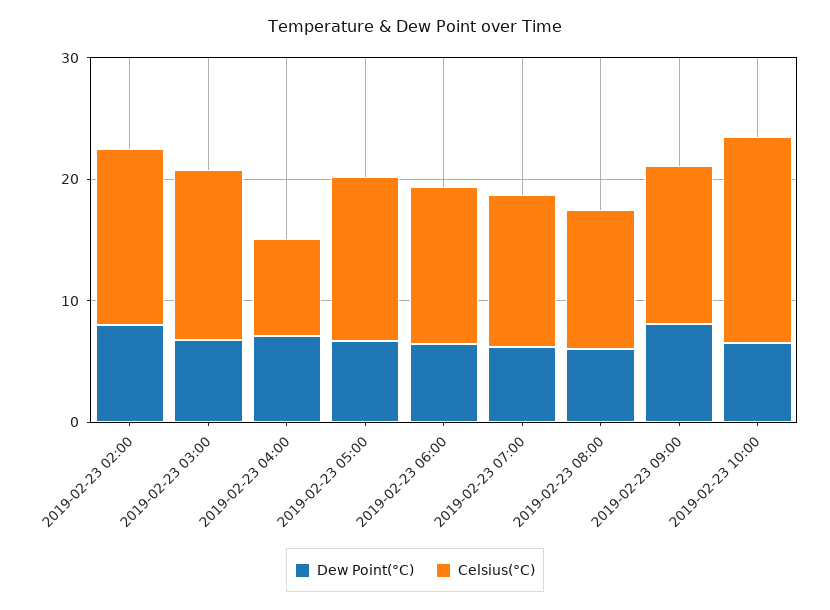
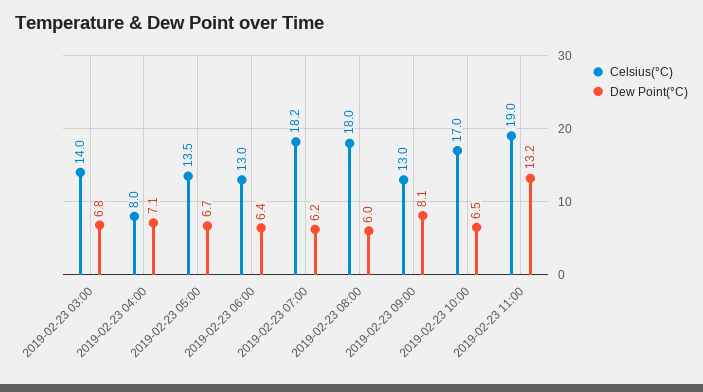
Dew Point(°C), 2019-02-23 02:00: 8 -> none
Celsius(°C), 2019-02-23 02:00: 14 -> none
Celsius(°C), 2019-02-23 07:00: 12 -> 18.2
Celsius(°C), 2019-02-23 08:00: 12 -> 18
Celsius(°C), 2019-02-23 11:00: none -> 19
Dew Point(°C), 2019-02-23 11:00: none -> 13.2

